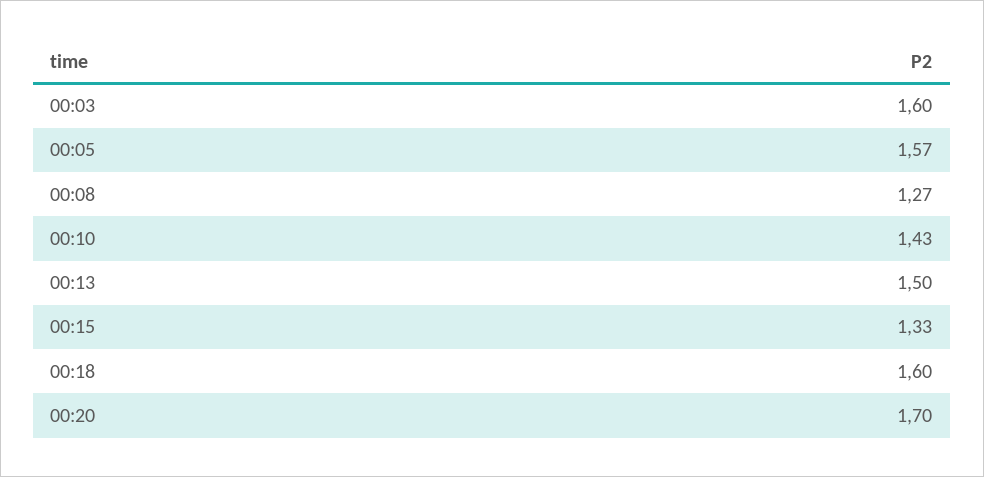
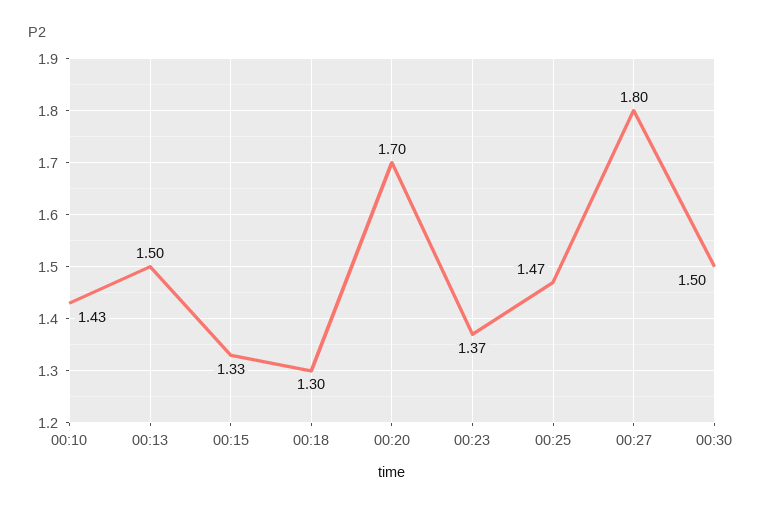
00:03: 1.6 -> none
00:05: 1.57 -> none
00:08: 1.27 -> none
00:18: 1.6 -> 1.3
00:23: none -> 1.37
00:25: none -> 1.47
00:27: none -> 1.8
00:30: none -> 1.5

